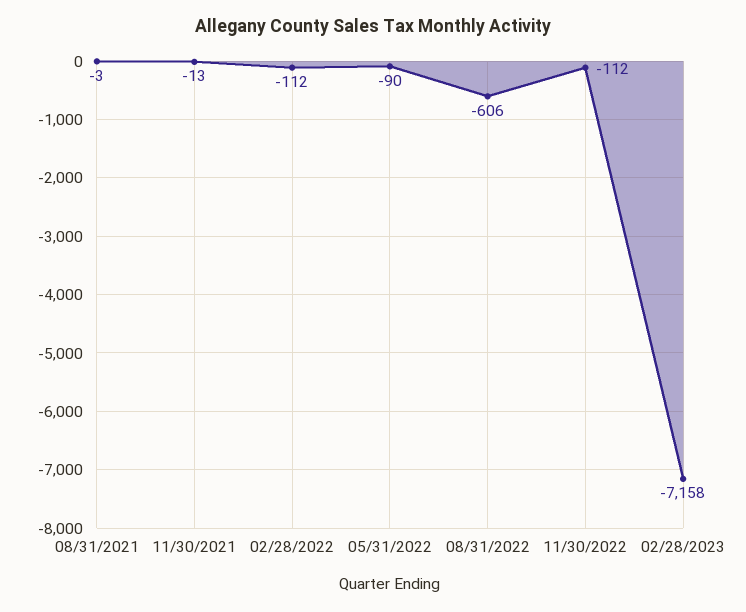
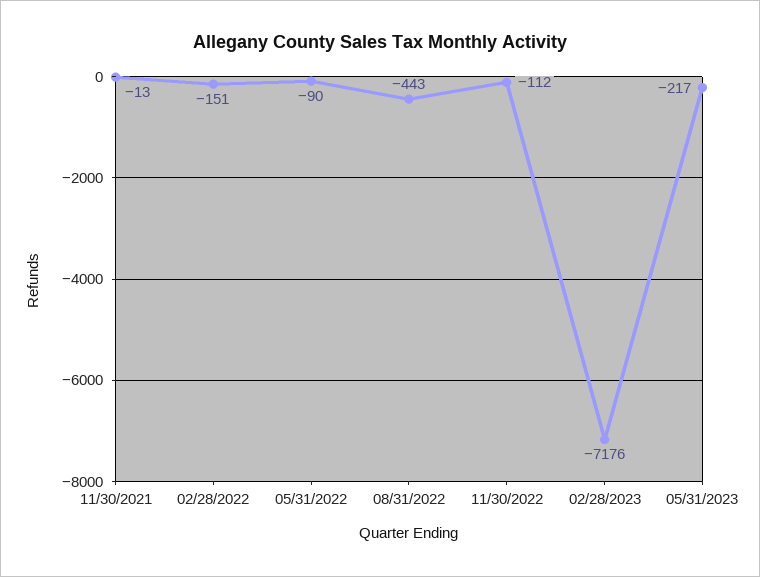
08/31/2021: -3 -> none
02/28/2022: -112 -> -151
08/31/2022: -606 -> -443
02/28/2023: -7158 -> -7176
05/31/2023: none -> -217

